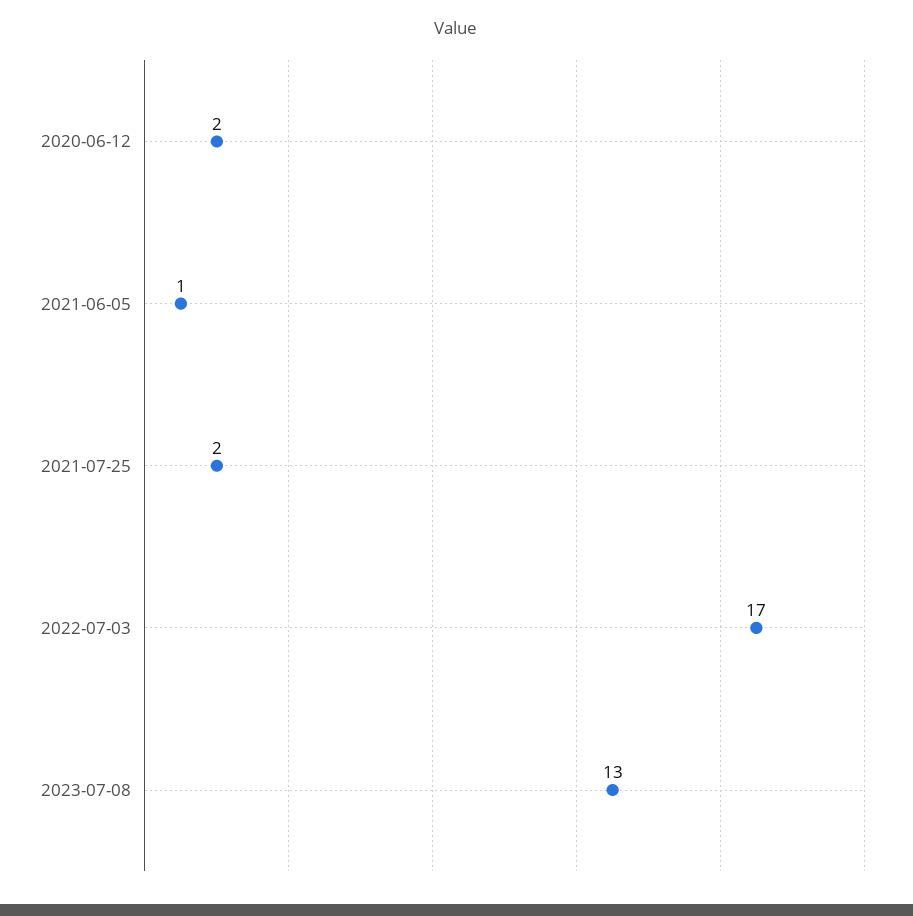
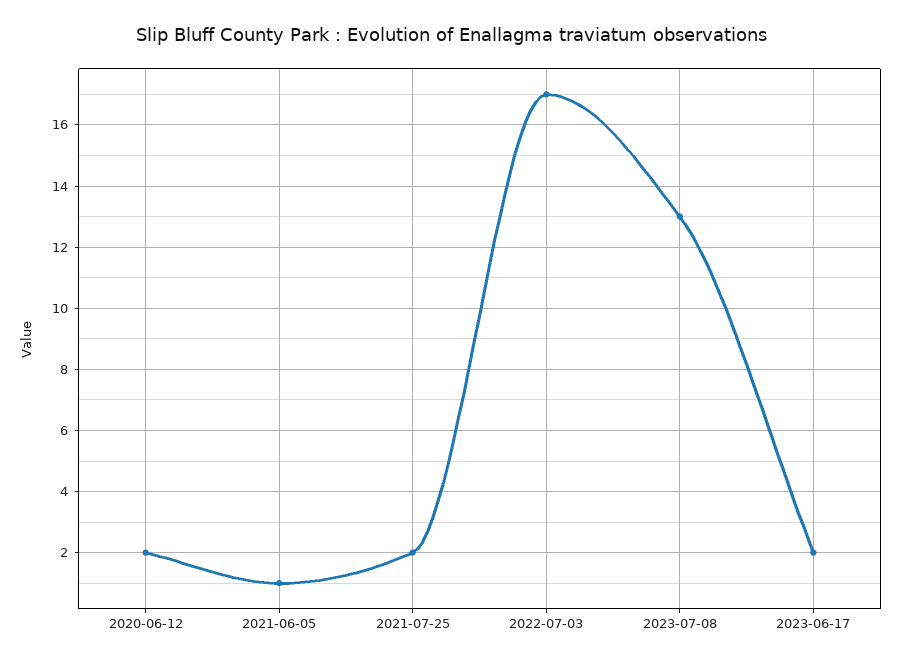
2023-06-17: none -> 2

